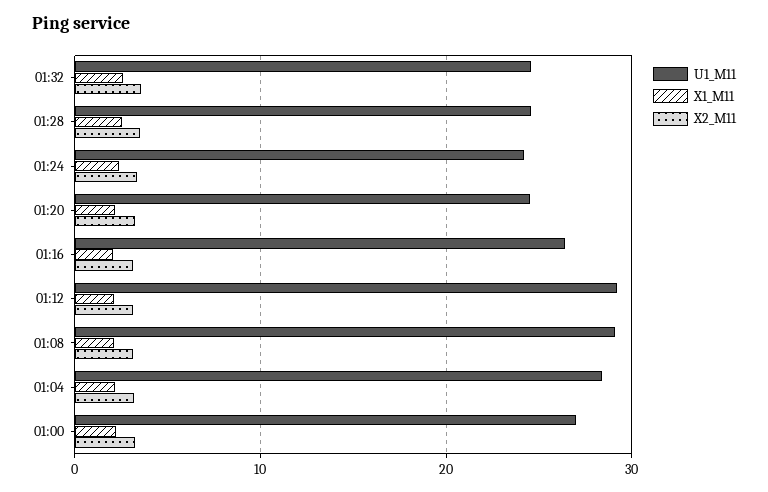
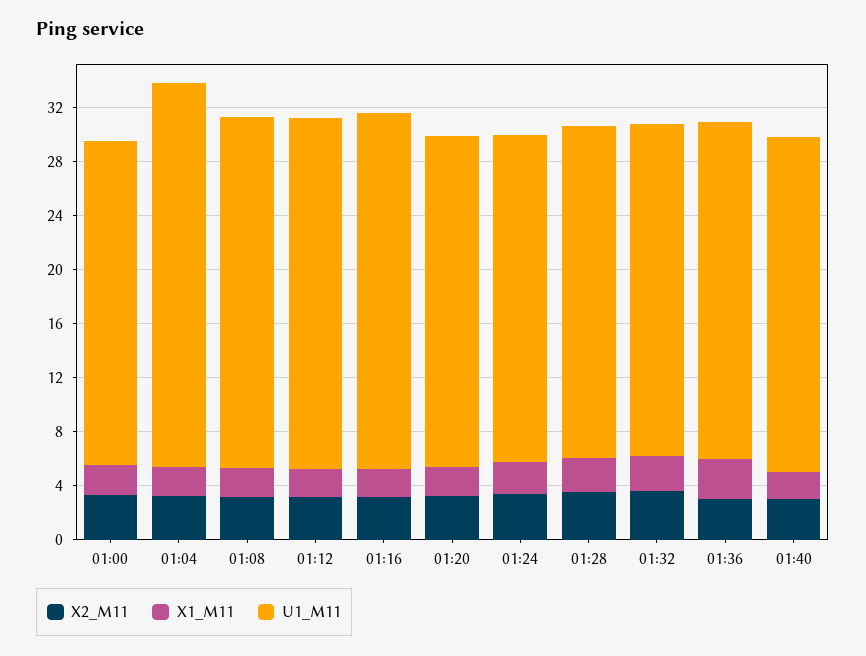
U1_M11, 01:12: 29 -> 26
U1_M11, 01:08: 29 -> 26
U1_M11, 01:00: 27 -> 24
X2_M11, 01:36: none -> 3
X1_M11, 01:36: none -> 3
U1_M11, 01:36: none -> 25
X2_M11, 01:40: none -> 3
X1_M11, 01:40: none -> 2
U1_M11, 01:40: none -> 25

